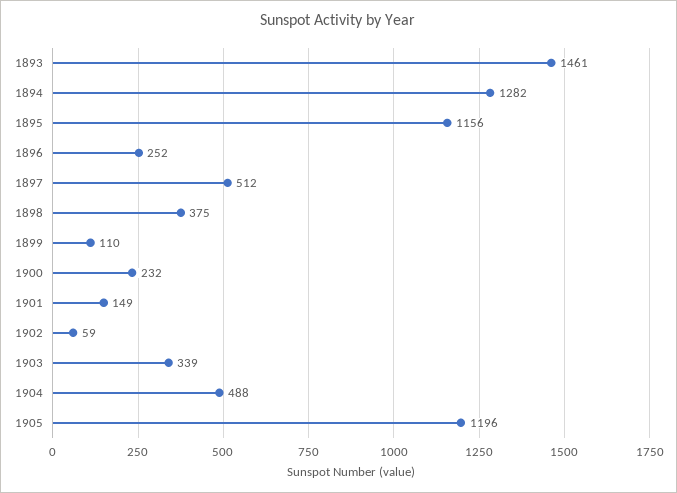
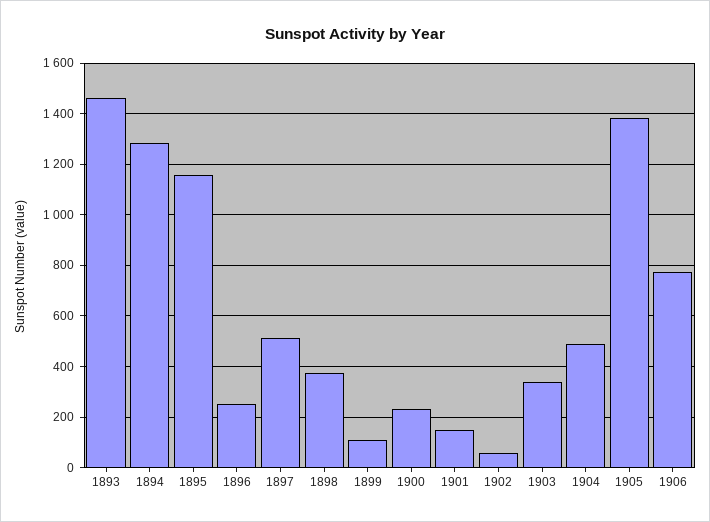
1905: 1196 -> 1375
1906: none -> 775

